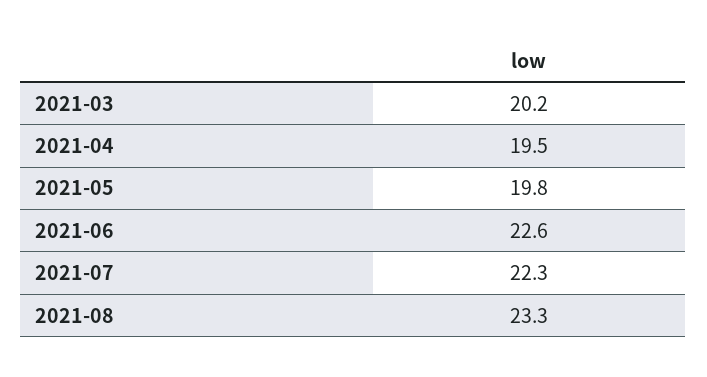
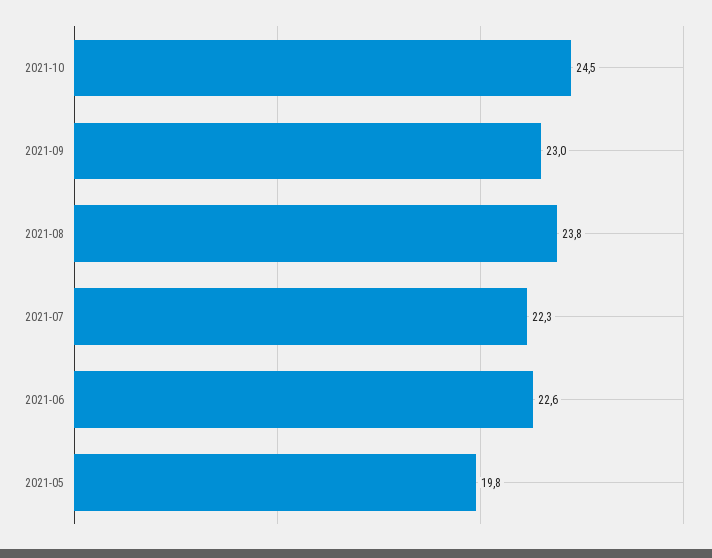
2021-03: 20.2 -> none
2021-04: 19.5 -> none
2021-08: 23.3 -> 23.8
2021-10: none -> 24.5
2021-09: none -> 23

